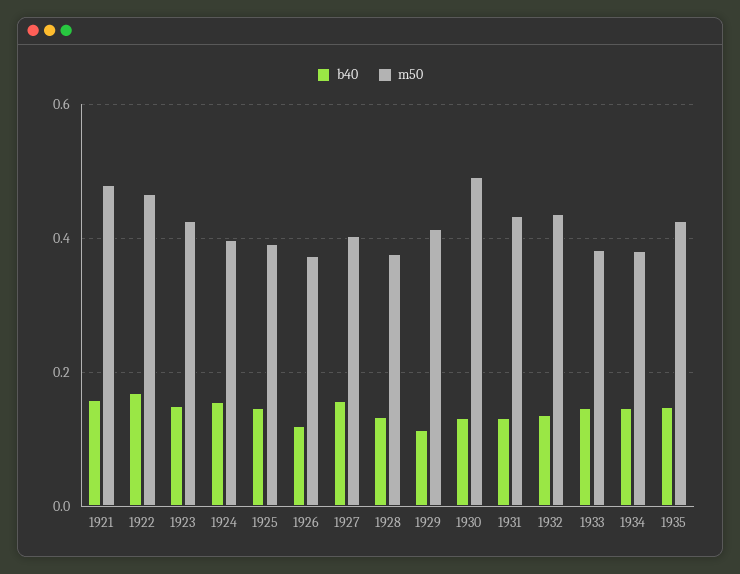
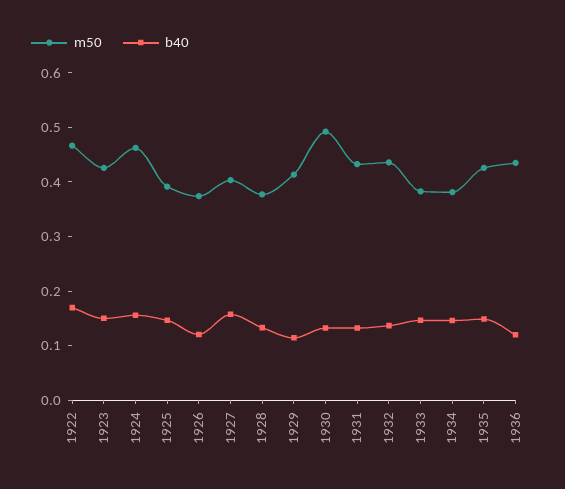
b40, 1921: 0.16 -> none
m50, 1921: 0.48 -> none
m50, 1924: 0.4 -> 0.46
m50, 1936: none -> 0.44
b40, 1936: none -> 0.12

